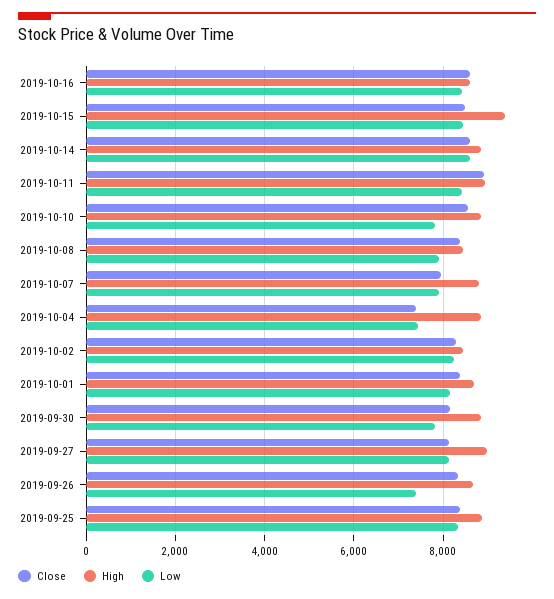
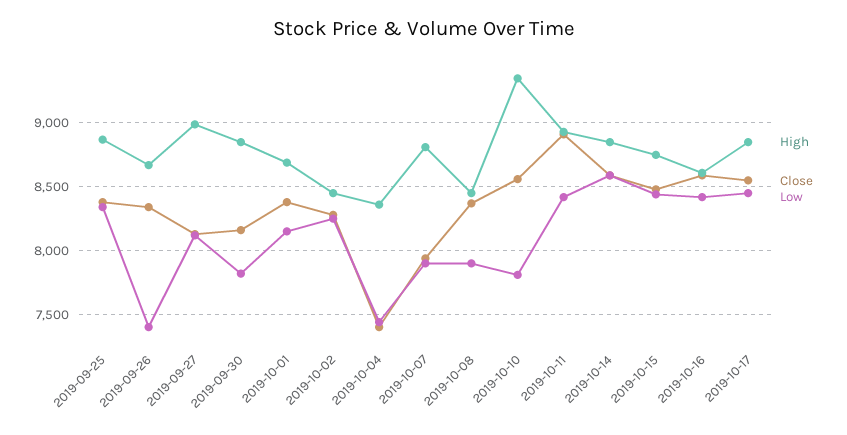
High, 2019-10-15: 9400 -> 8750
High, 2019-10-10: 8800 -> 9350
High, 2019-10-04: 8800 -> 8350
High, 2019-10-17: none -> 8850
Close, 2019-10-17: none -> 8550
Low, 2019-10-17: none -> 8450

